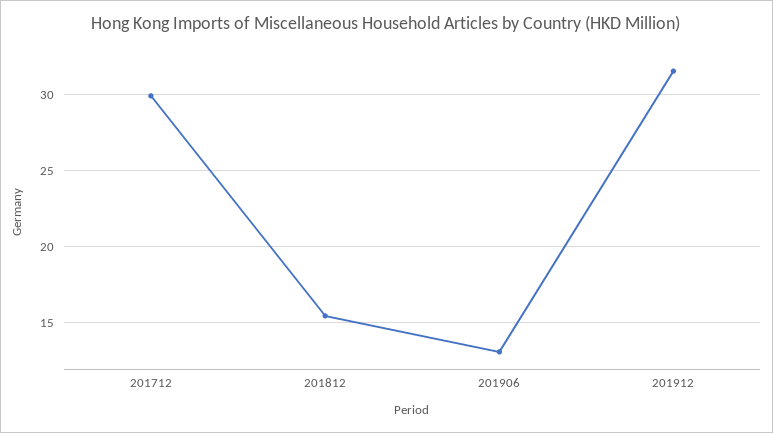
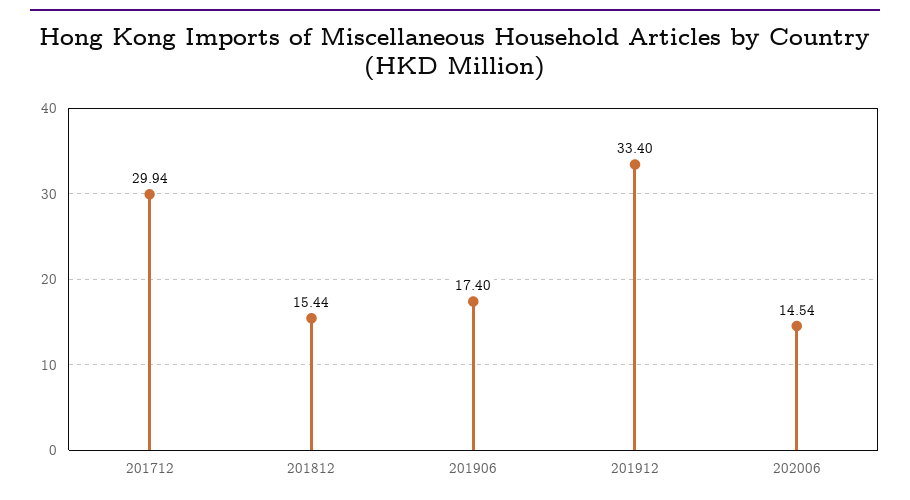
201906: 13 -> 17.4
201912: 31.5 -> 33.4
202006: none -> 14.54

